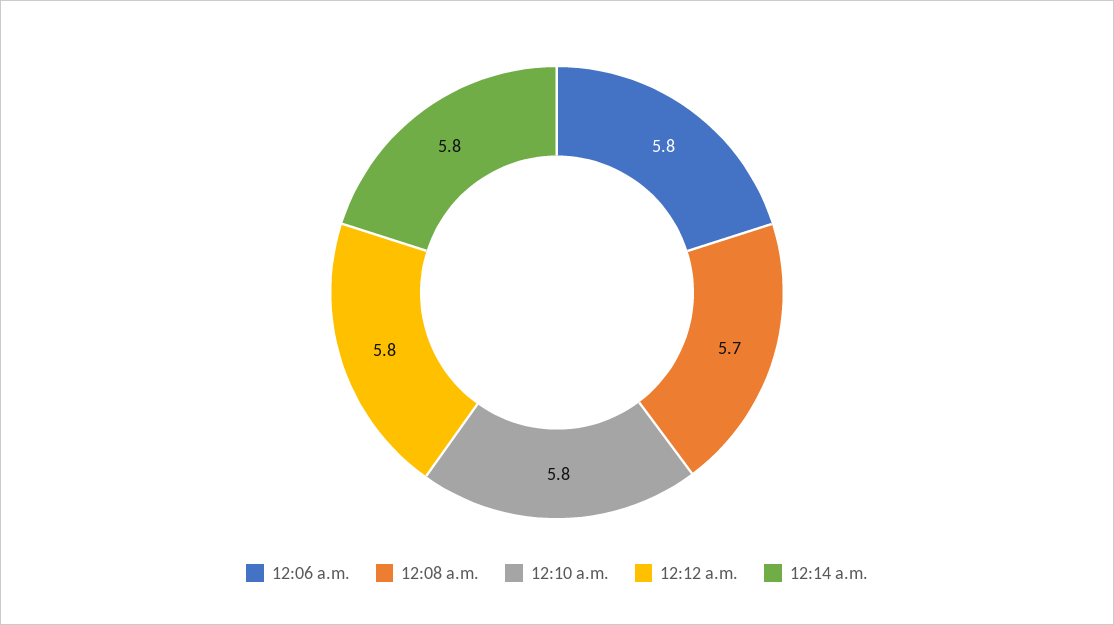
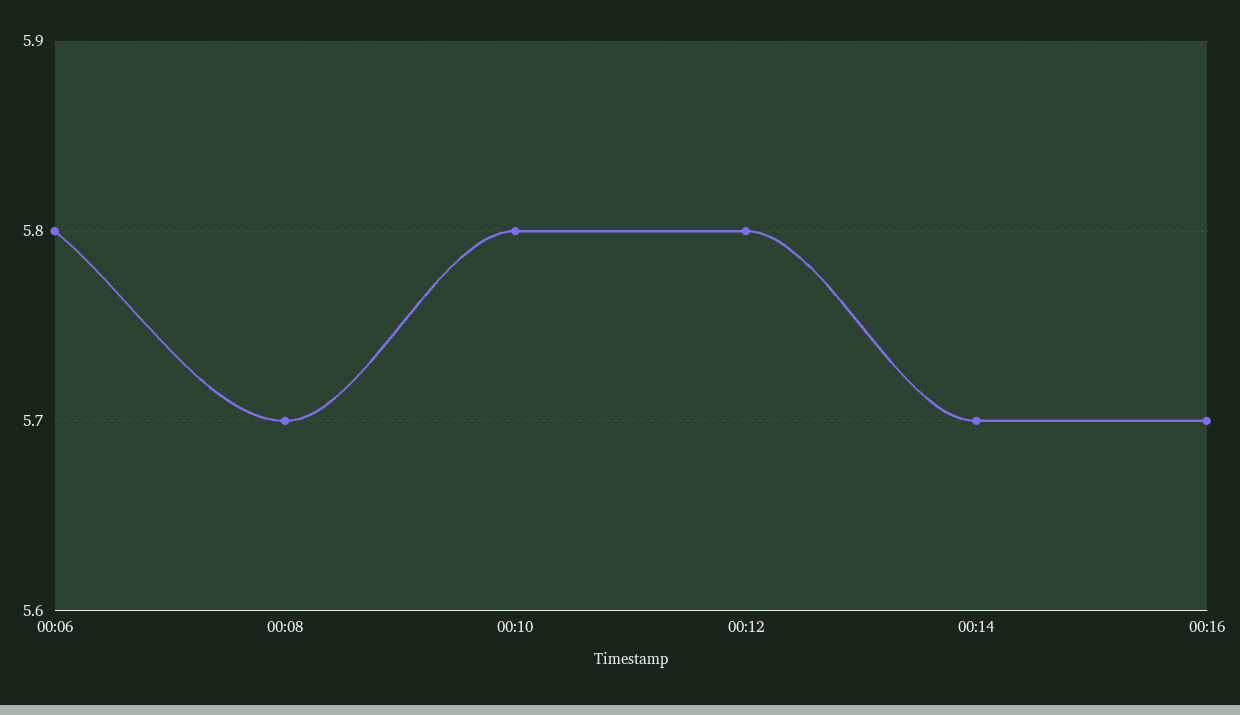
12:14 a.m.: 5.8 -> 5.7
00:16: none -> 5.7

